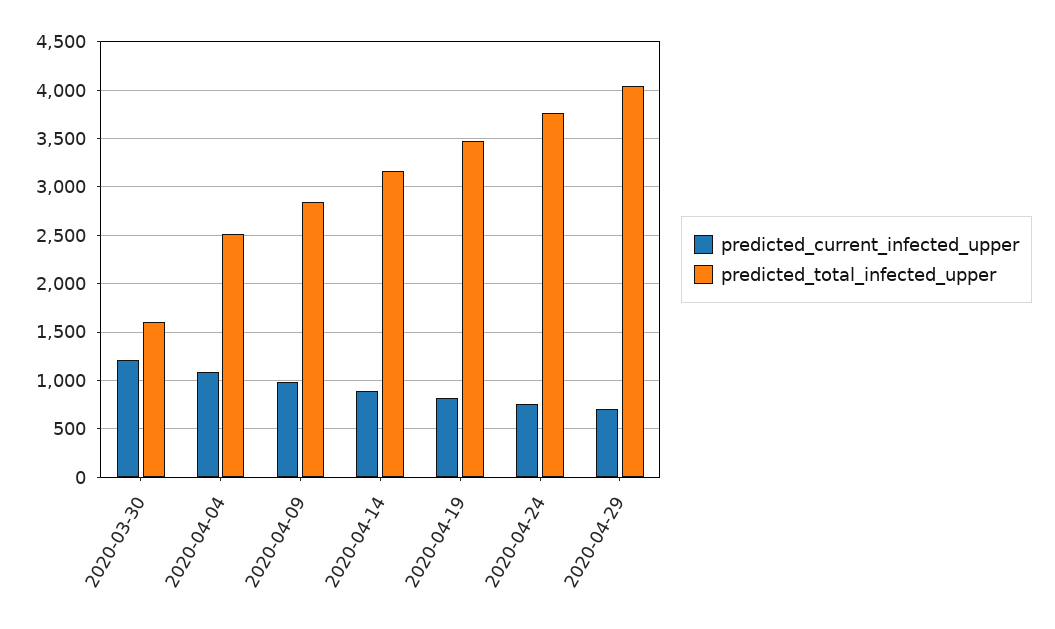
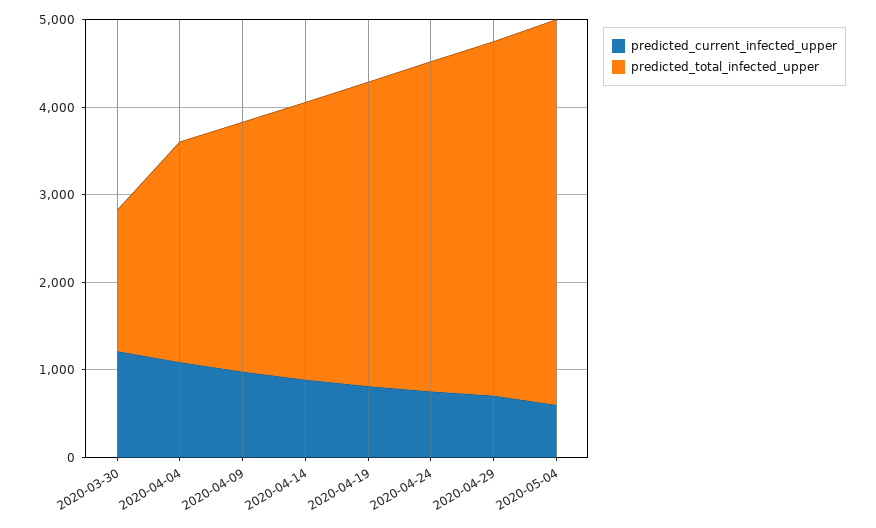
predicted_current_infected_upper, 2020-05-04: none -> 600
predicted_total_infected_upper, 2020-05-04: none -> 4400

